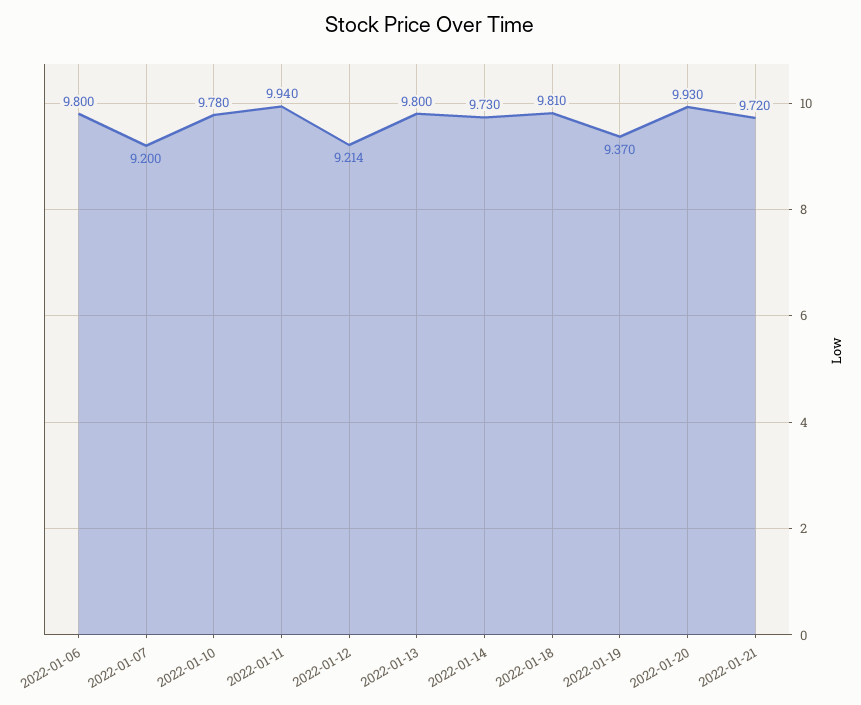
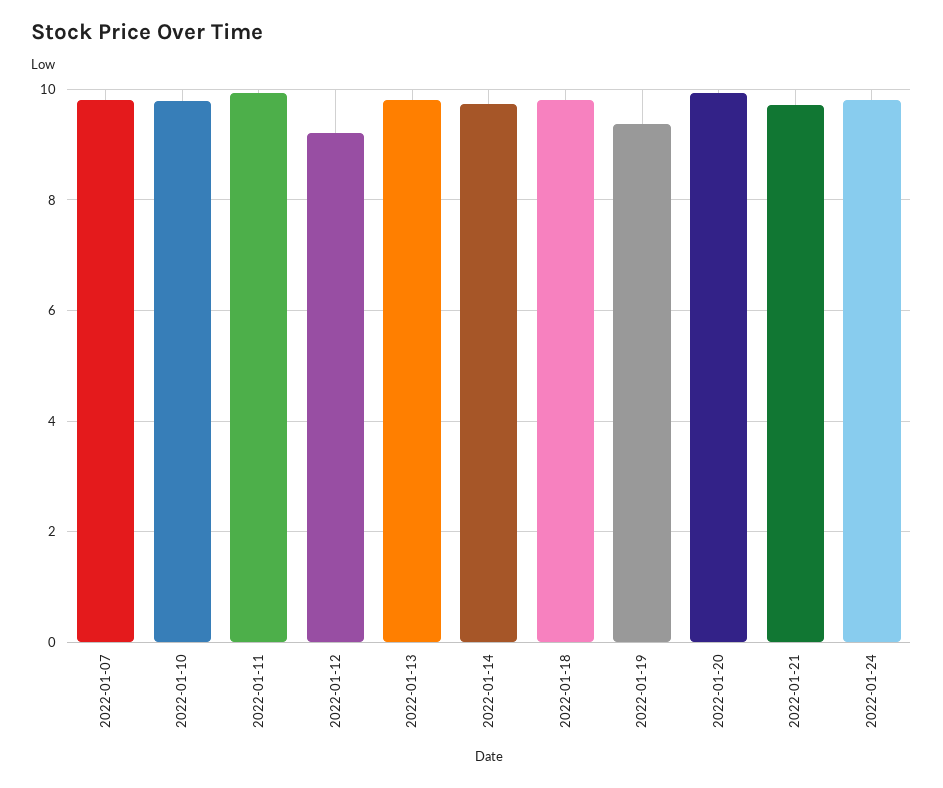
2022-01-06: 9.8 -> none
2022-01-07: 9.2 -> 9.8
2022-01-24: none -> 9.8

